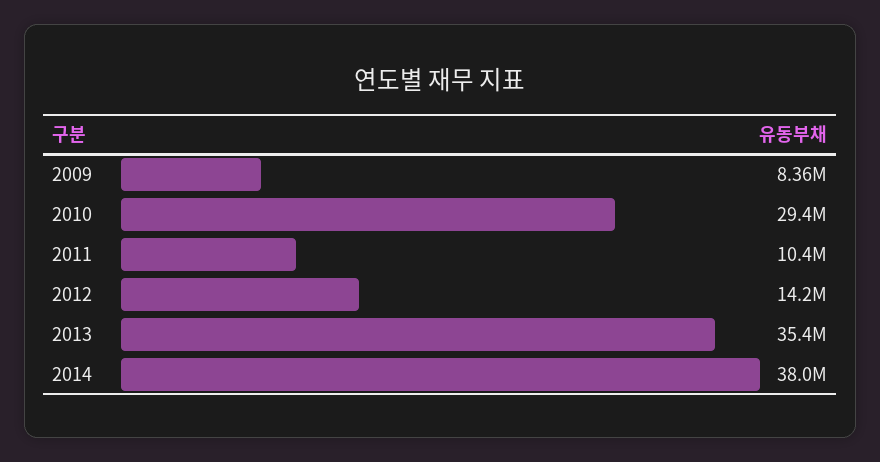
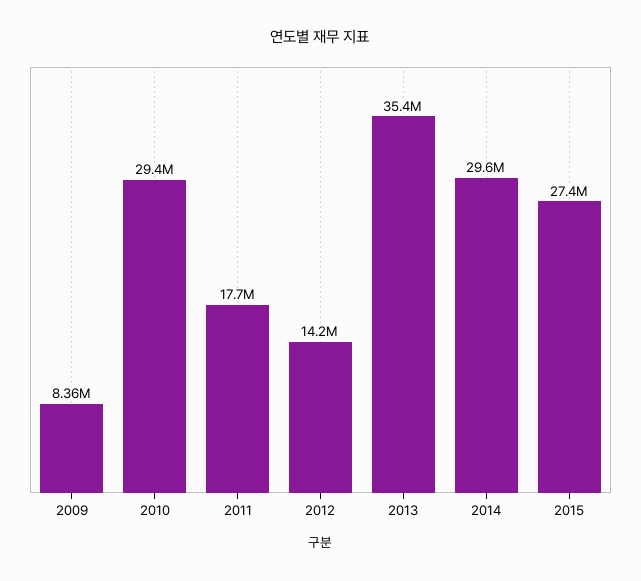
2011: 10400000 -> 17700000
2014: 38000000 -> 29600000
2015: none -> 27400000

